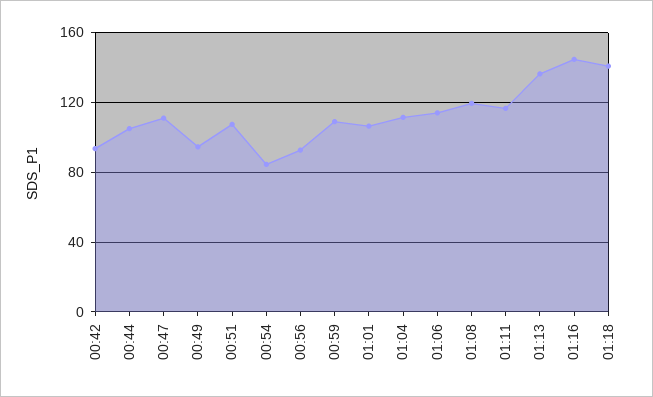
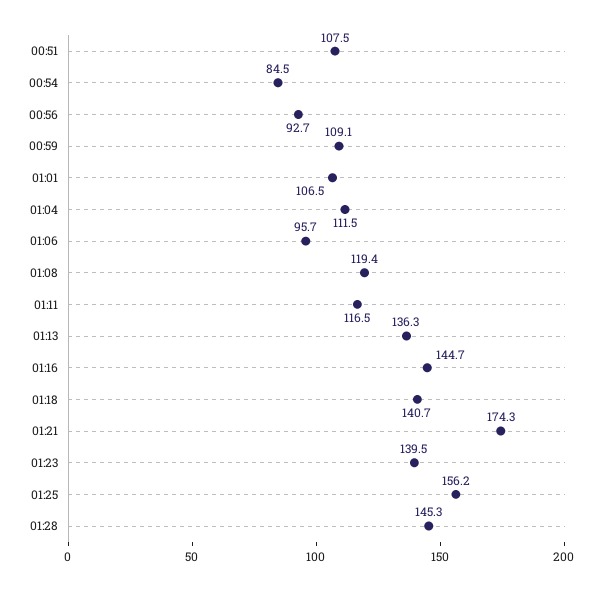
00:42: 95 -> none
00:44: 105 -> none
00:47: 110 -> none
00:49: 95 -> none
01:06: 115 -> 95.7
01:21: none -> 174.3
01:23: none -> 139.5
01:25: none -> 156.2
01:28: none -> 145.3

